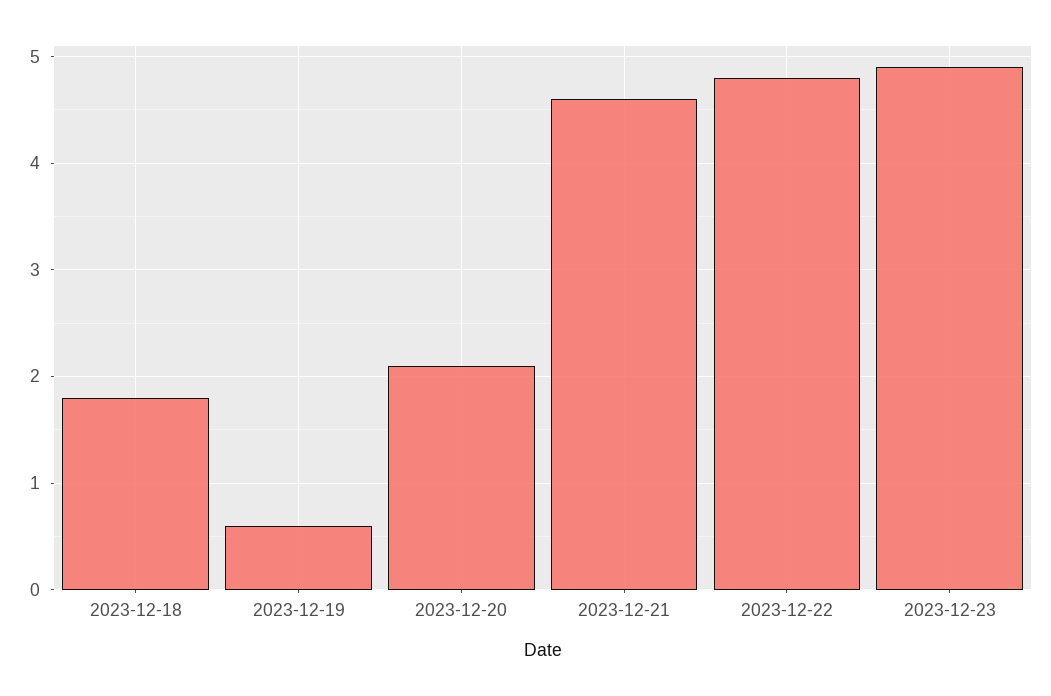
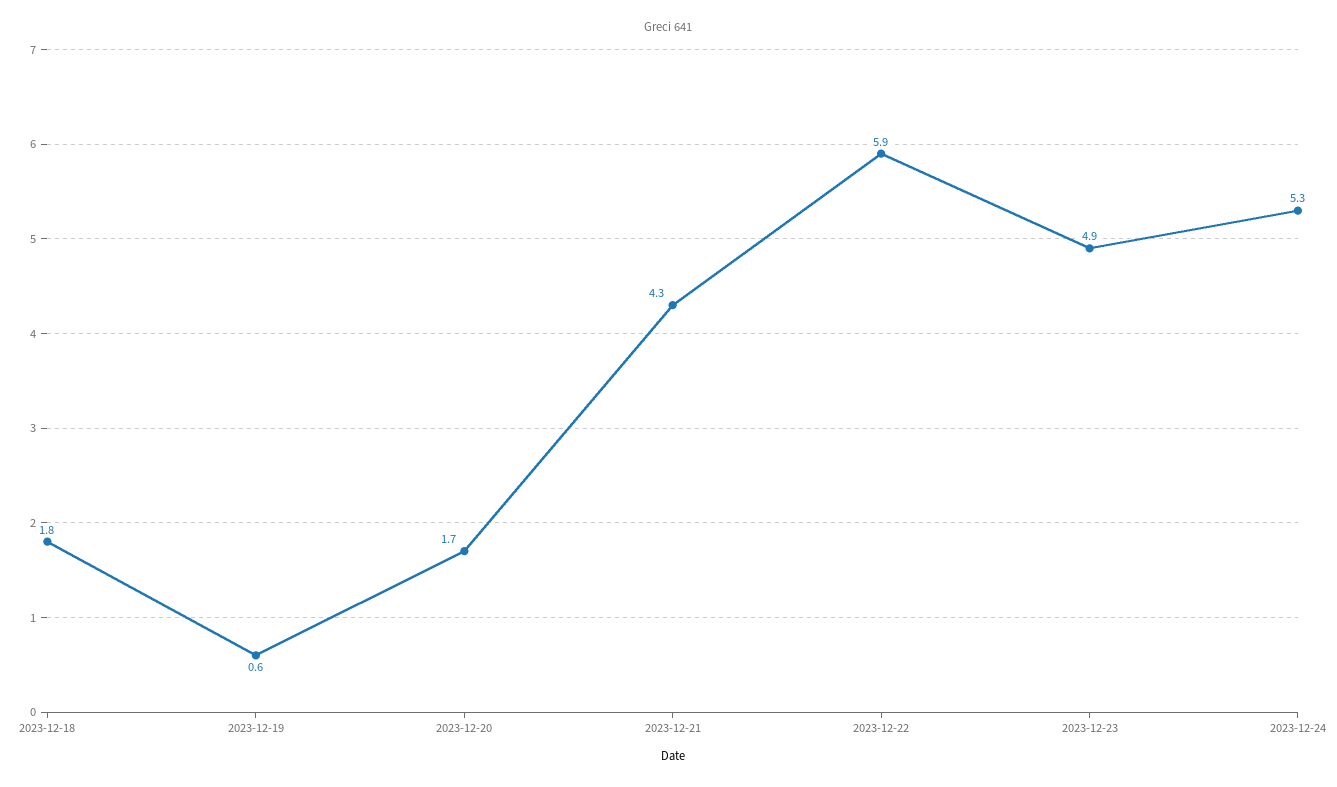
2023-12-20: 2.1 -> 1.7
2023-12-21: 4.6 -> 4.3
2023-12-22: 4.8 -> 5.9
2023-12-24: none -> 5.3

